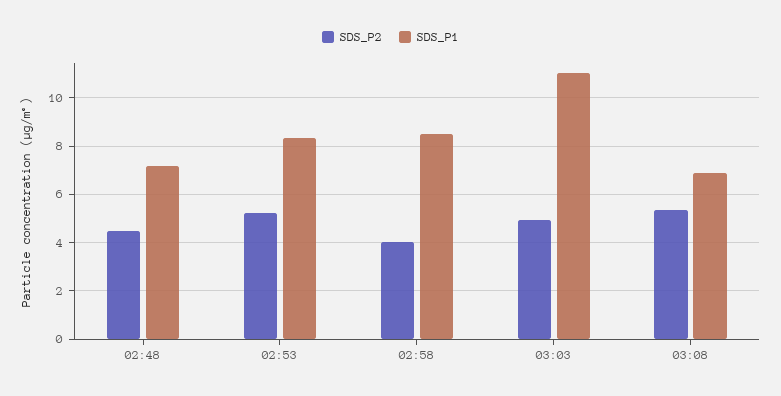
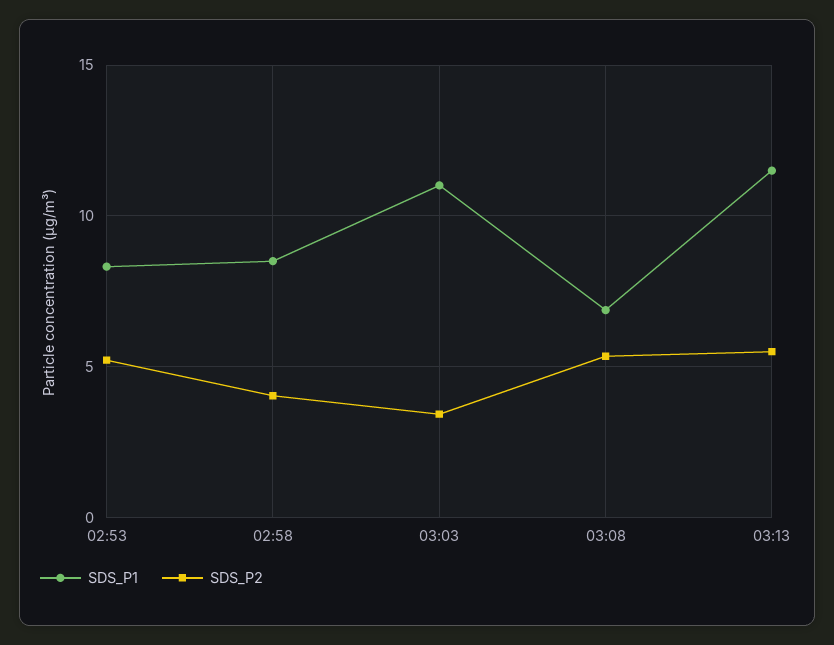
SDS_P2, 02:48: 4.5 -> none
SDS_P1, 02:48: 7.25 -> none
SDS_P2, 03:03: 5 -> 3.5
SDS_P1, 03:13: none -> 11.5
SDS_P2, 03:13: none -> 5.5

